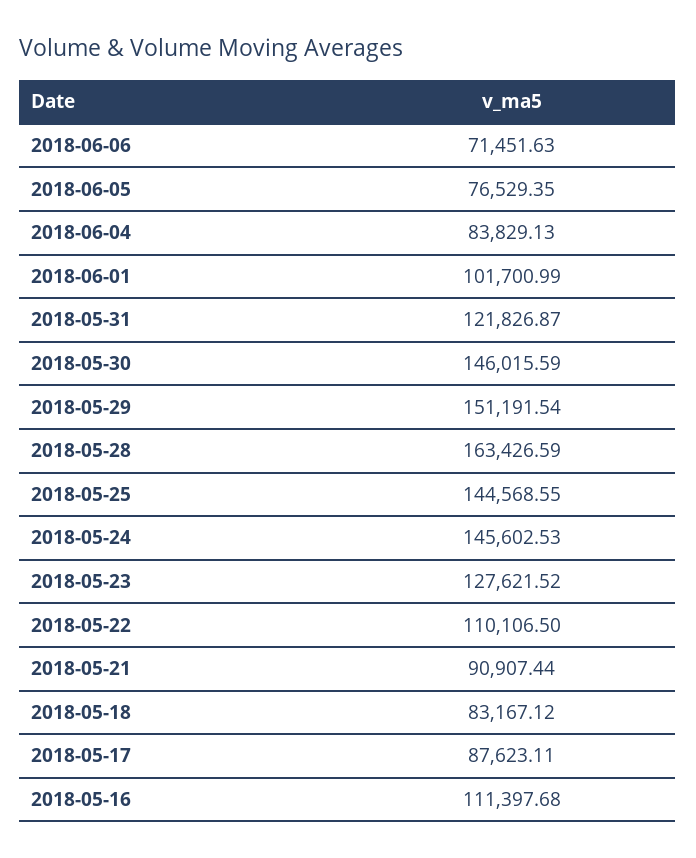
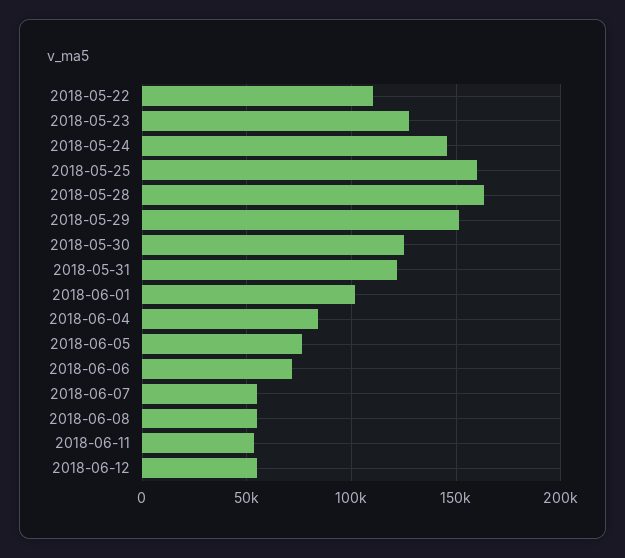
2018-05-30: 146015.59 -> 125000
2018-05-25: 144568.55 -> 160000
2018-05-21: 90907.44 -> none
2018-05-18: 83167.12 -> none
2018-05-17: 87623.11 -> none
2018-05-16: 111397.68 -> none
2018-06-07: none -> 55000
2018-06-08: none -> 55000
2018-06-11: none -> 55000
2018-06-12: none -> 55000

